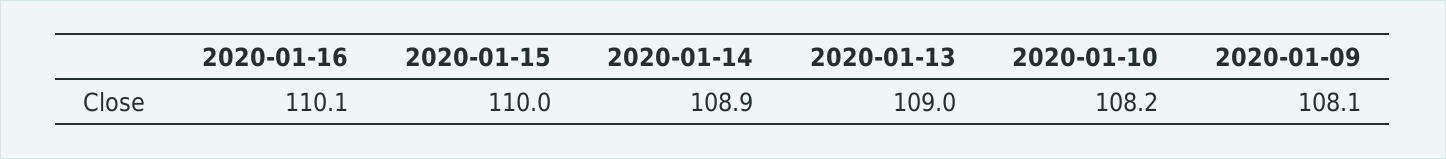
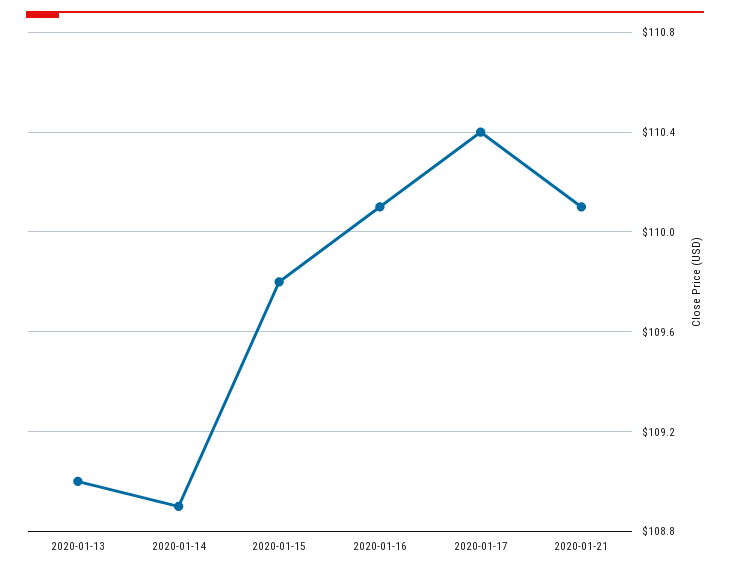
2020-01-15: 110 -> 109.8
2020-01-10: 108.2 -> none
2020-01-09: 108.1 -> none
2020-01-17: none -> 110.4
2020-01-21: none -> 110.1

